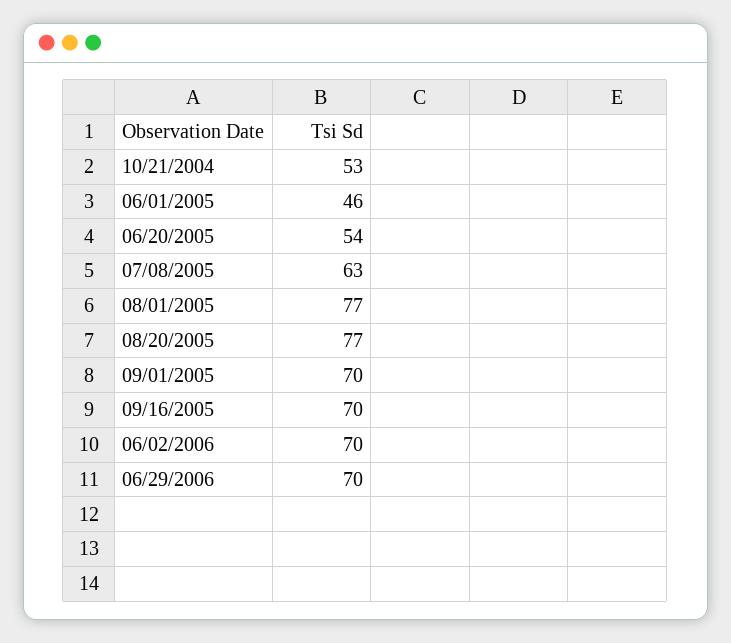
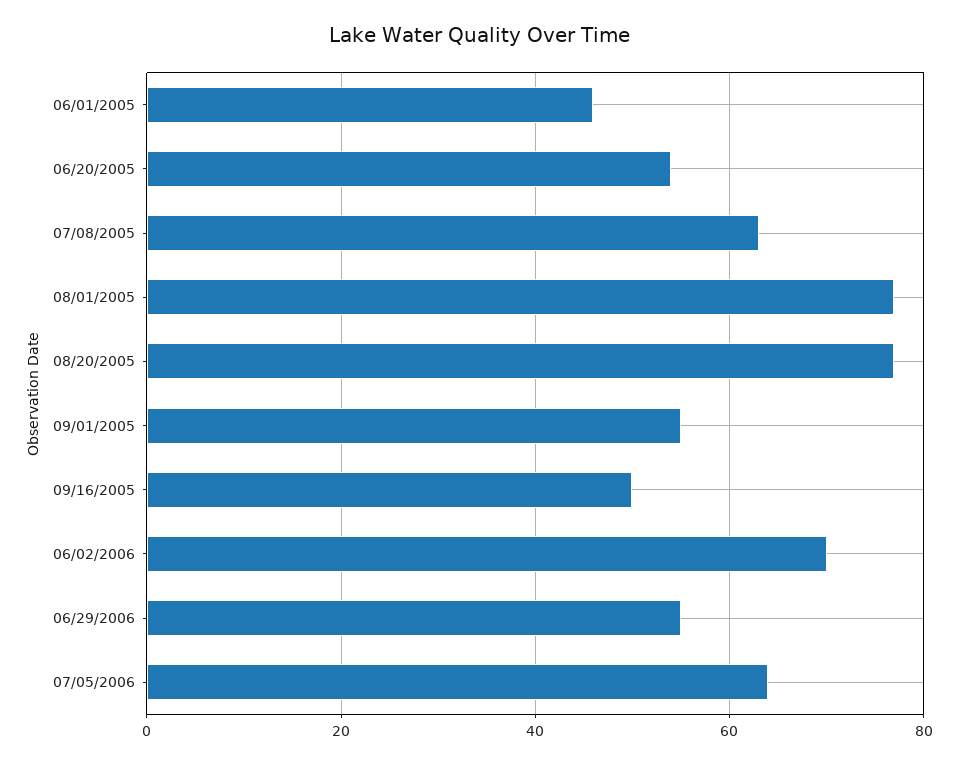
10/21/2004: 53 -> none
09/01/2005: 70 -> 55
09/16/2005: 70 -> 50
06/29/2006: 70 -> 55
07/05/2006: none -> 65

